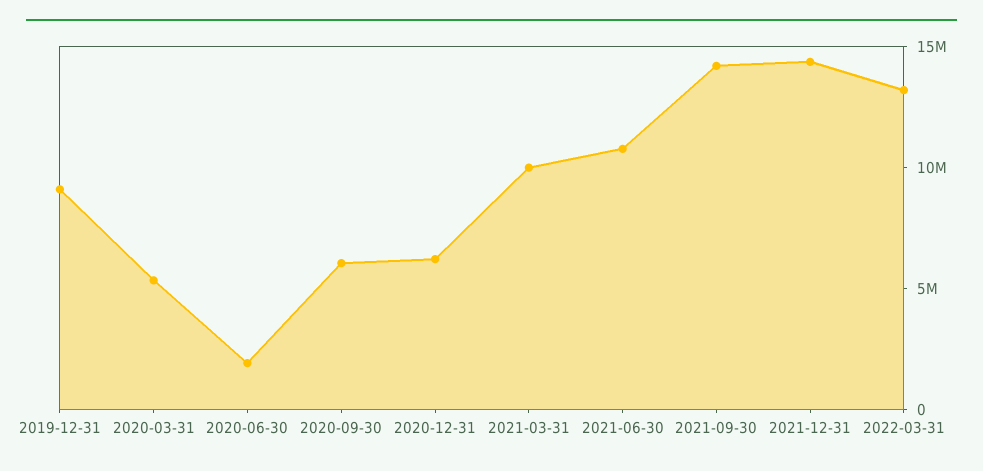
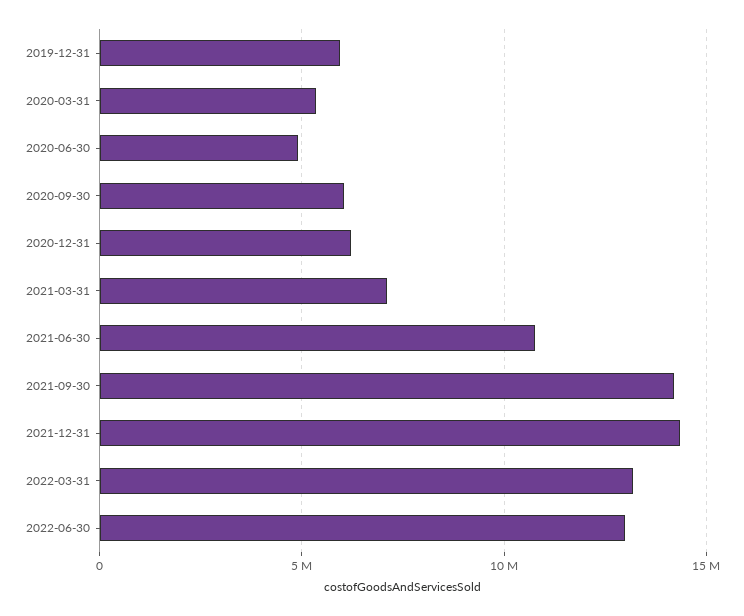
2019-12-31: 9000000 -> 6000000
2020-06-30: 2000000 -> 5000000
2021-03-31: 10000000 -> 7000000
2022-06-30: none -> 13000000

